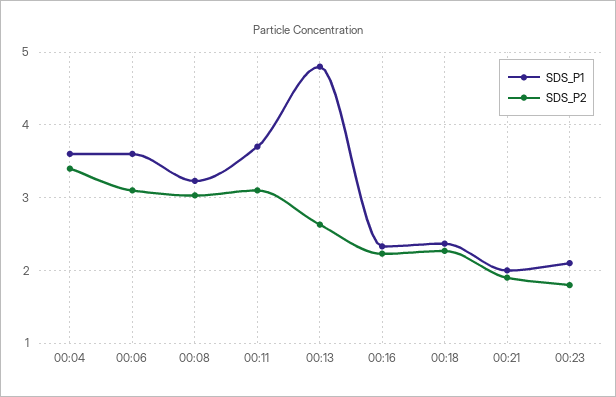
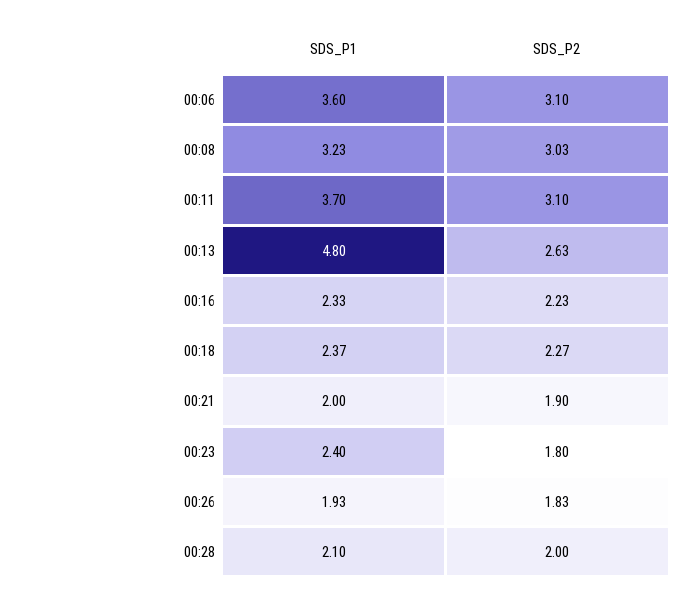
SDS_P1, 00:04: 3.6 -> none
SDS_P2, 00:04: 3.4 -> none
SDS_P1, 00:23: 2.1 -> 2.4
SDS_P1, 00:26: none -> 1.93
SDS_P2, 00:26: none -> 1.83
SDS_P1, 00:28: none -> 2.1
SDS_P2, 00:28: none -> 2

